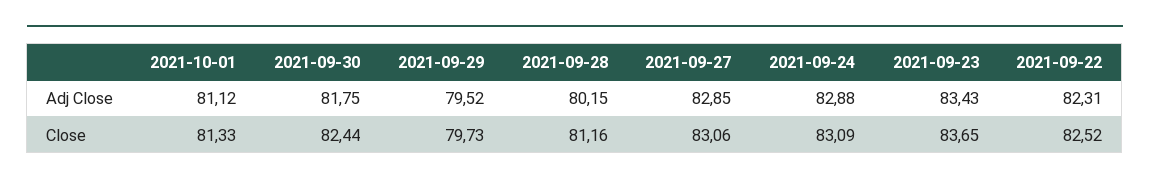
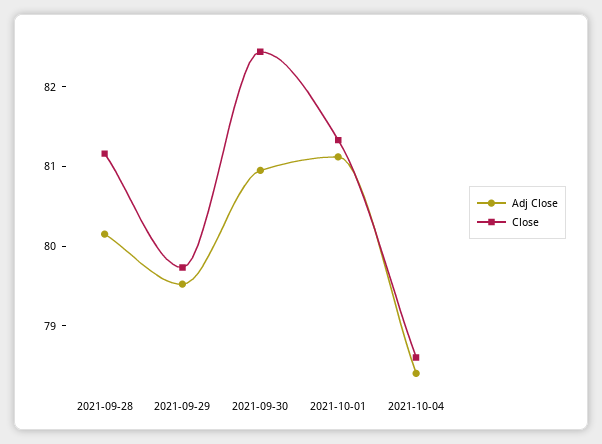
Adj Close, 2021-09-30: 81.75 -> 81
Adj Close, 2021-09-27: 82.85 -> none
Adj Close, 2021-09-24: 82.88 -> none
Adj Close, 2021-09-23: 83.43 -> none
Adj Close, 2021-09-22: 82.31 -> none
Close, 2021-09-27: 83.06 -> none
Close, 2021-09-24: 83.09 -> none
Close, 2021-09-23: 83.65 -> none
Close, 2021-09-22: 82.52 -> none
Adj Close, 2021-10-04: none -> 78.4
Close, 2021-10-04: none -> 78.6

